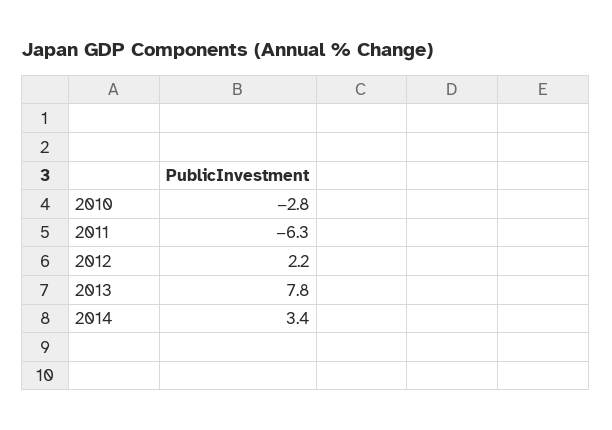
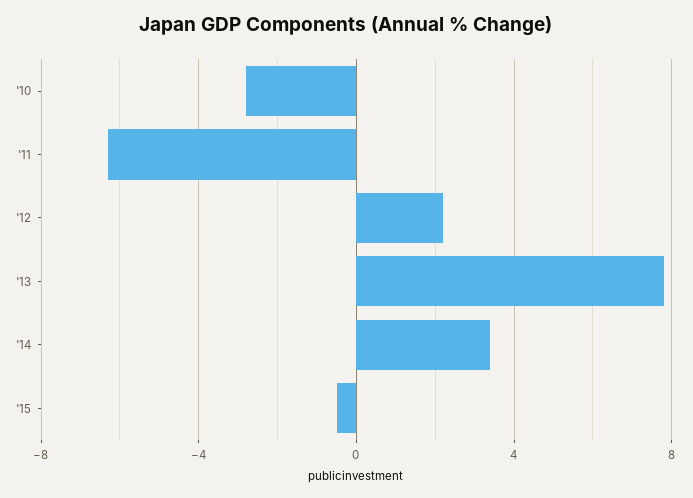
'15: none -> -0.5

